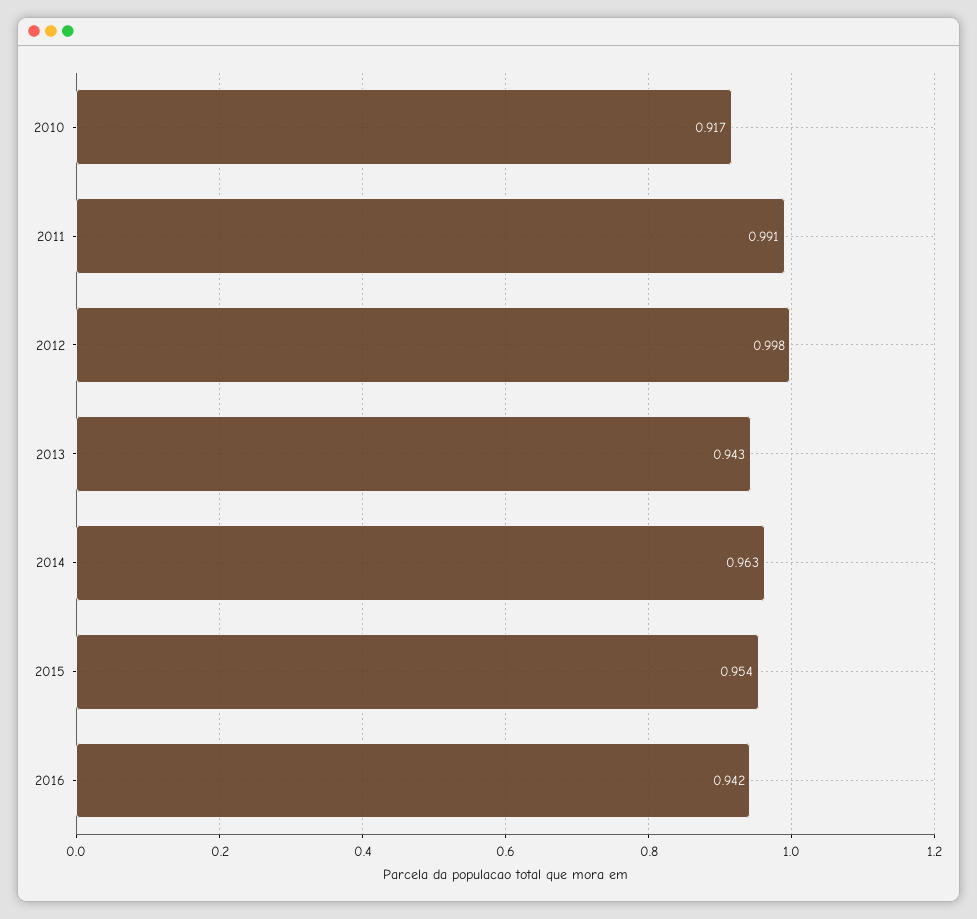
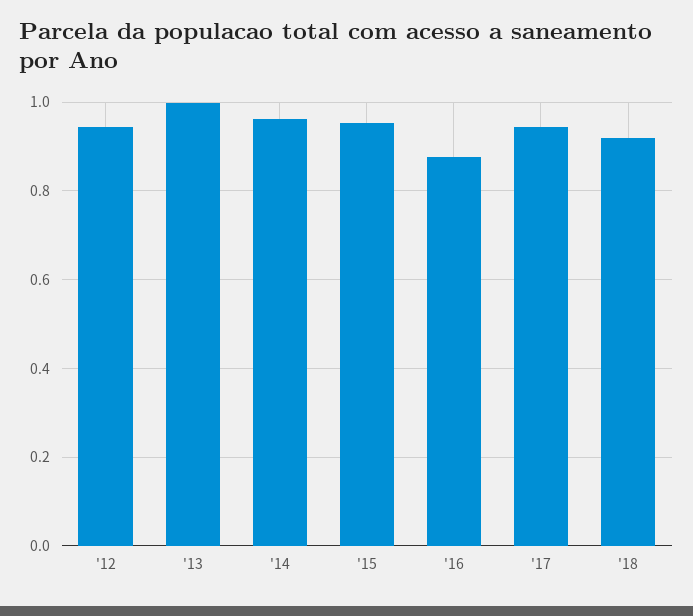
2010: 0.917 -> none
2011: 0.991 -> none
2012: 0.998 -> 0.94
2013: 0.943 -> 1
2016: 0.942 -> 0.88
'17: none -> 0.94
'18: none -> 0.92

